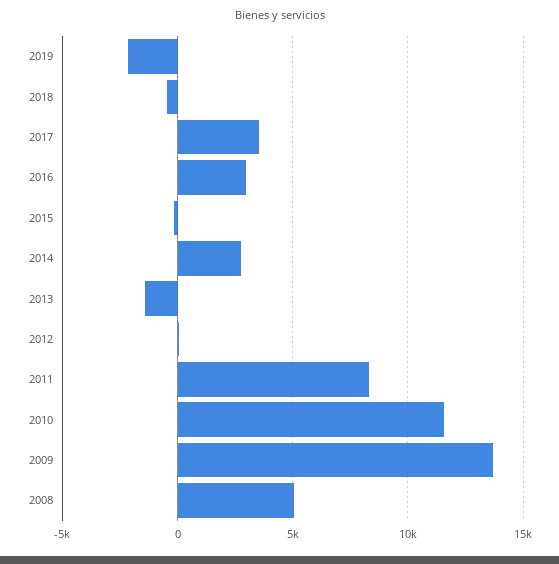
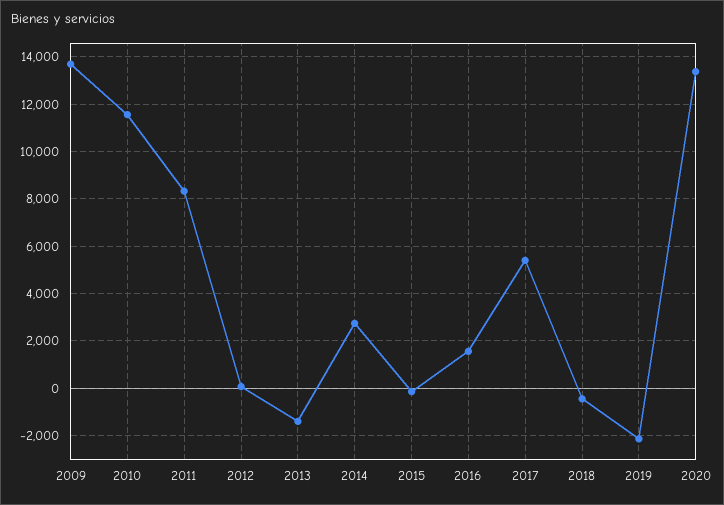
2017: 3500 -> 5500
2016: 3000 -> 1500
2008: 5000 -> none
2020: none -> 13500

